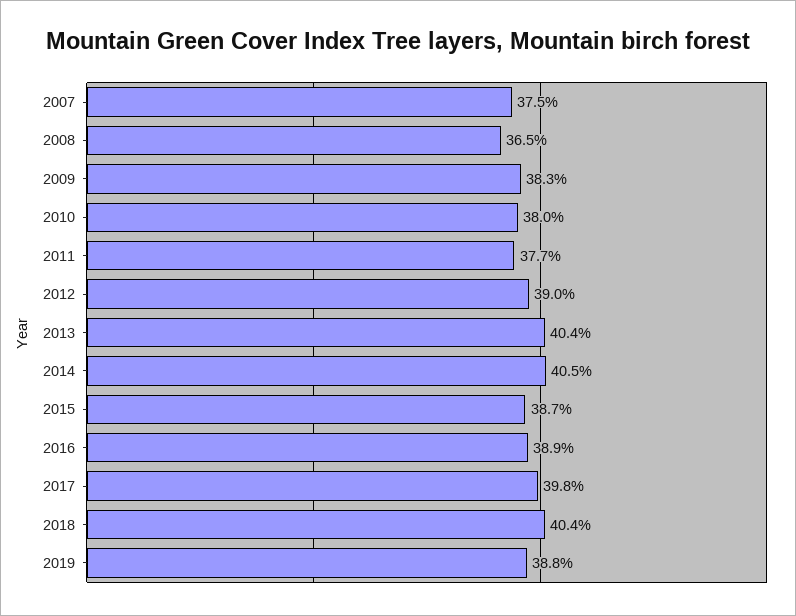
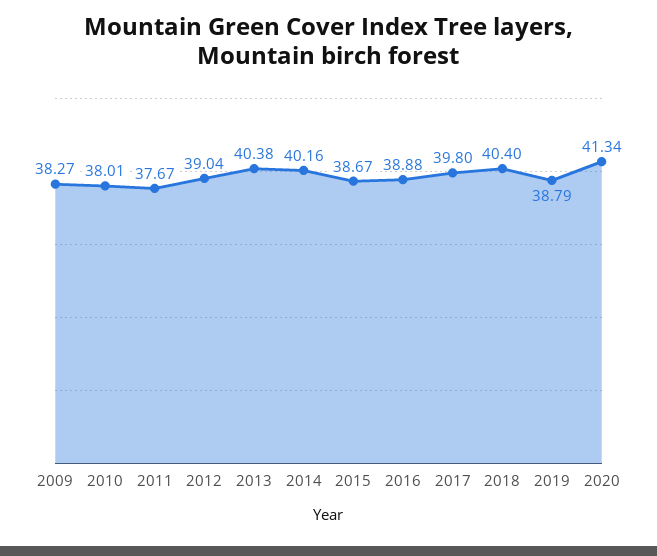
2007: 37.5 -> none
2008: 36.5 -> none
2014: 40.5 -> 40.16
2020: none -> 41.34

